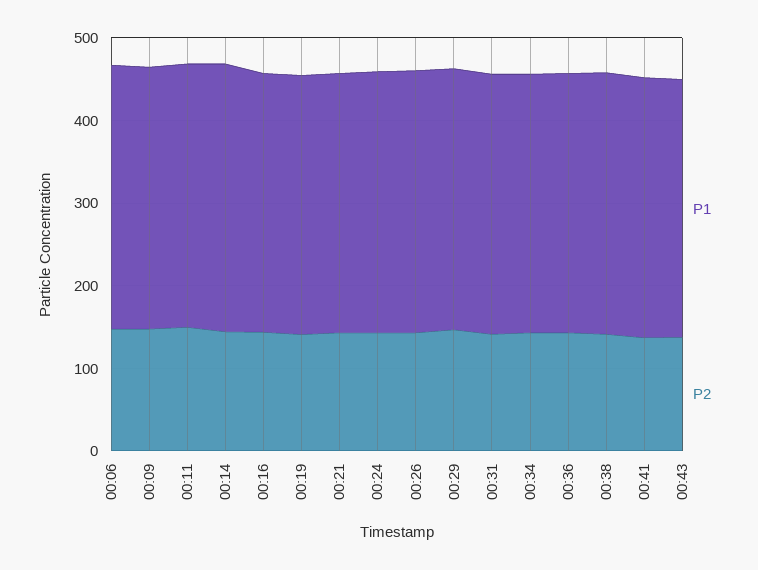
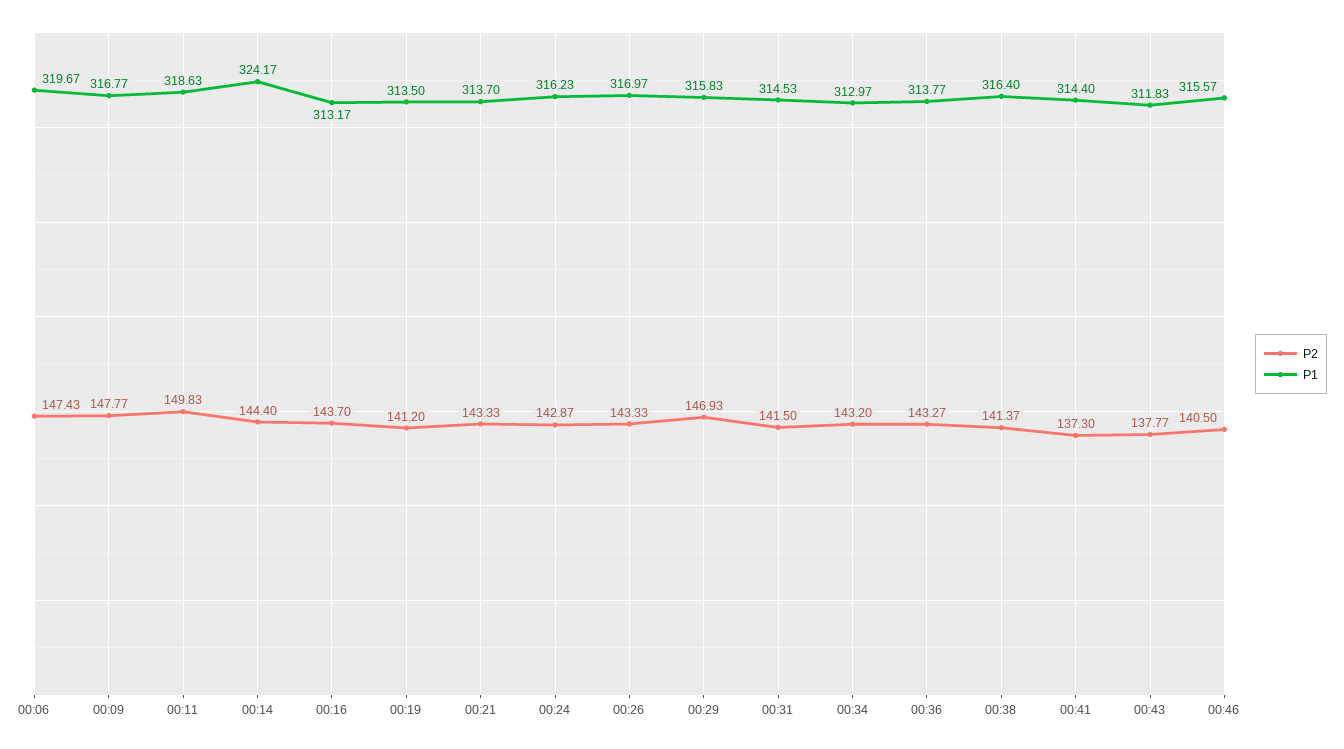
P2, 00:46: none -> 140.5
P1, 00:46: none -> 315.57

